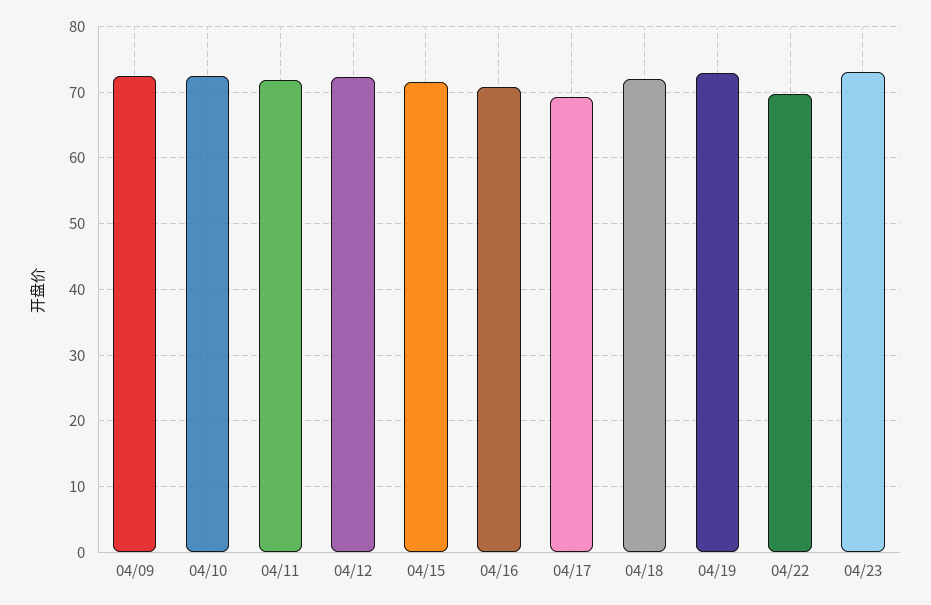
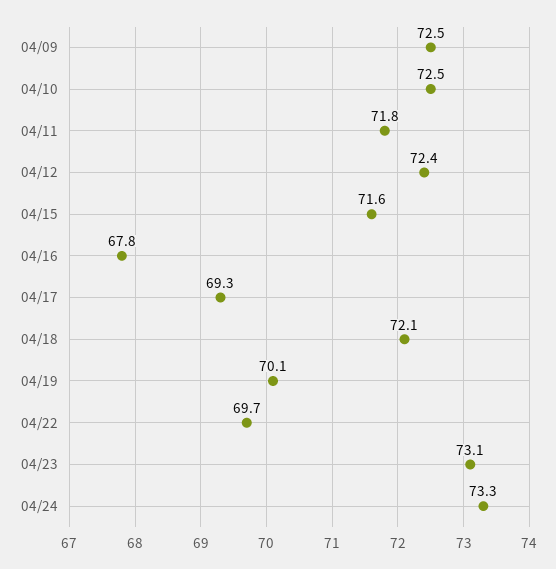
04/16: 71 -> 67.8
04/19: 73 -> 70.1
04/24: none -> 73.3

